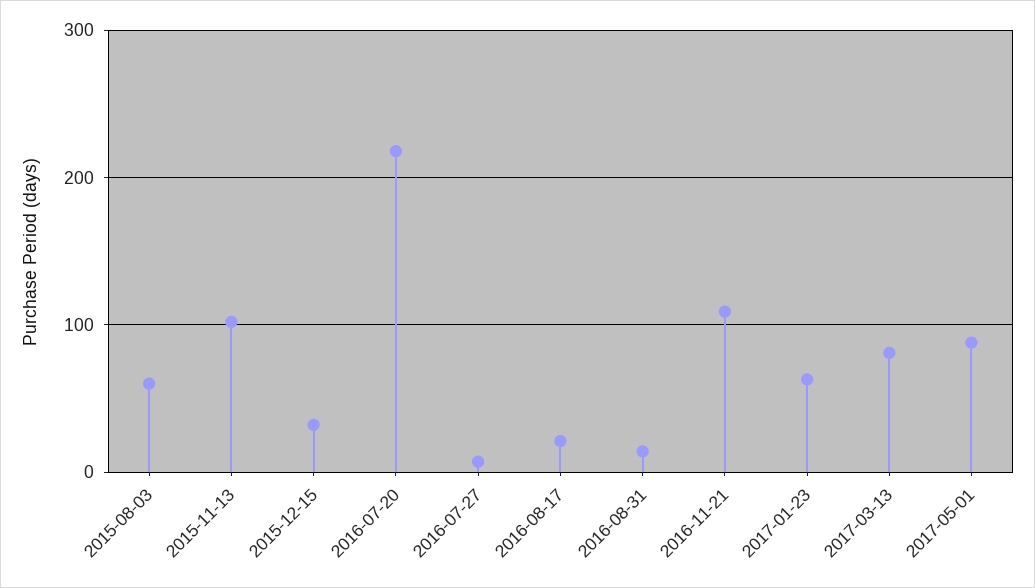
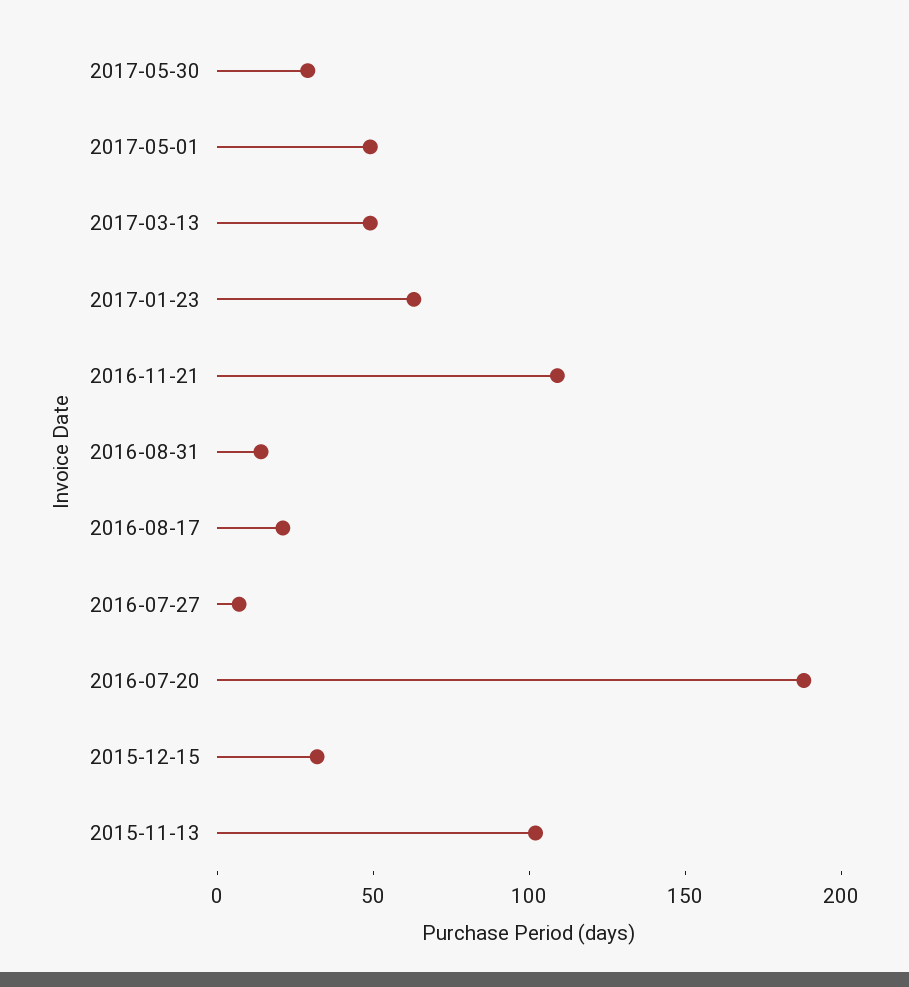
2015-08-03: 60 -> none
2016-07-20: 220 -> 190
2017-03-13: 80 -> 50
2017-05-01: 90 -> 50
2017-05-30: none -> 30

